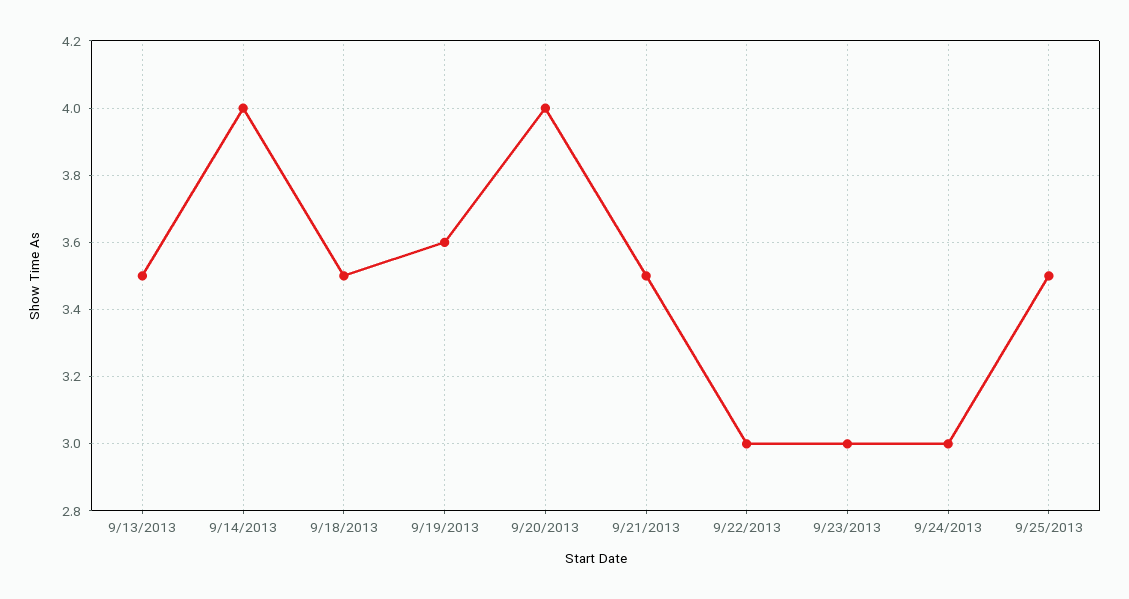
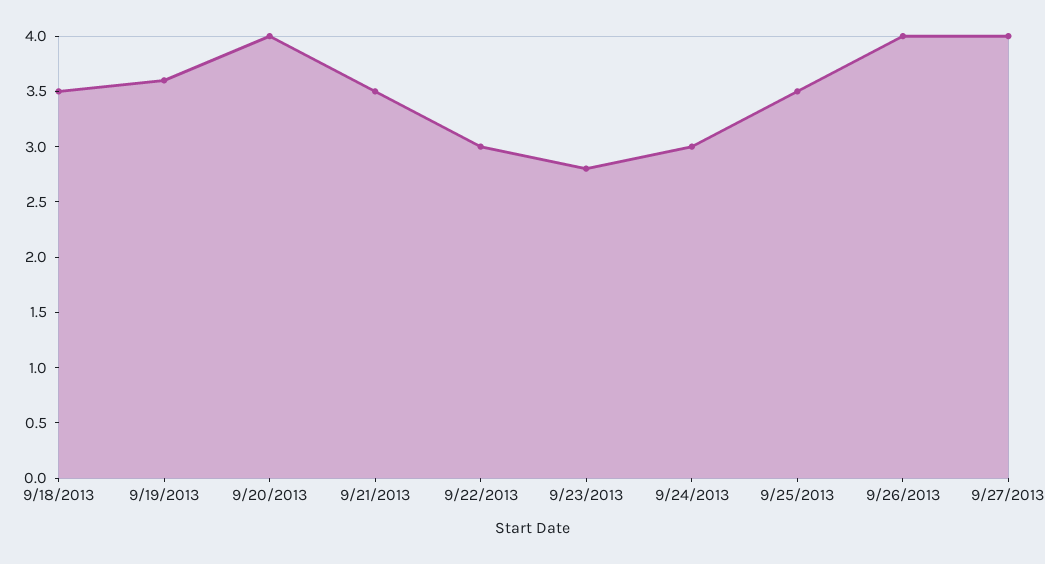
9/13/2013: 3.5 -> none
9/14/2013: 4 -> none
9/23/2013: 3 -> 2.8
9/26/2013: none -> 4
9/27/2013: none -> 4

